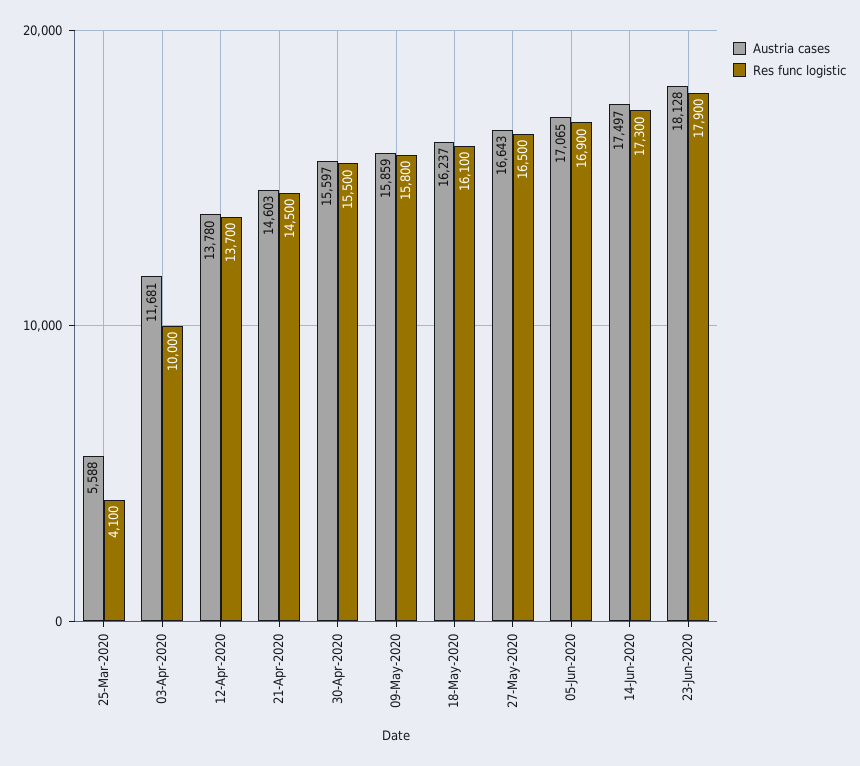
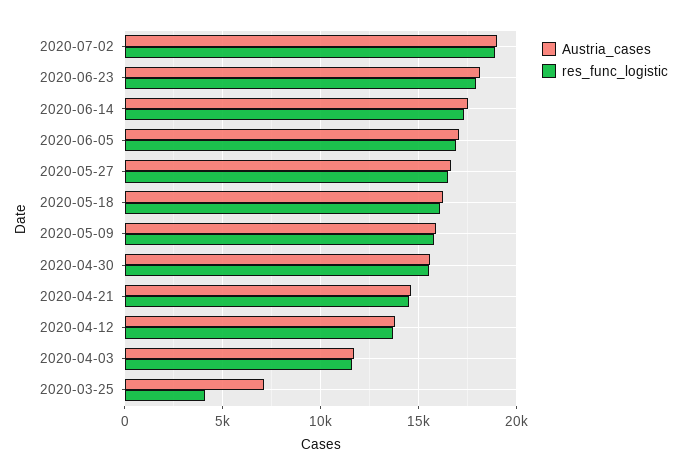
Austria cases, 25-Mar-2020: 5588 -> 7000
Res func logistic, 03-Apr-2020: 10000 -> 11500
Austria cases, 2020-07-02: none -> 19000
Res func logistic, 2020-07-02: none -> 19000

